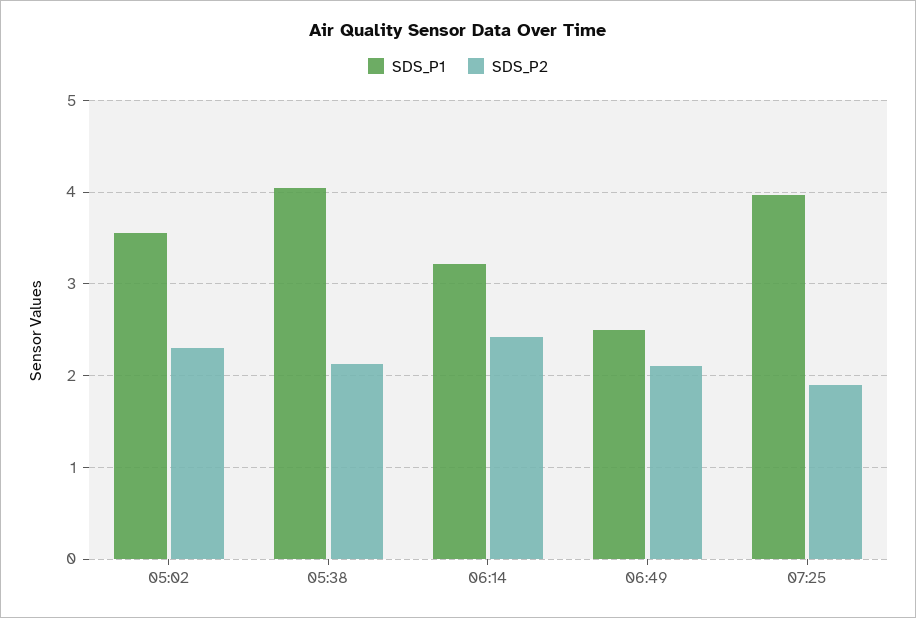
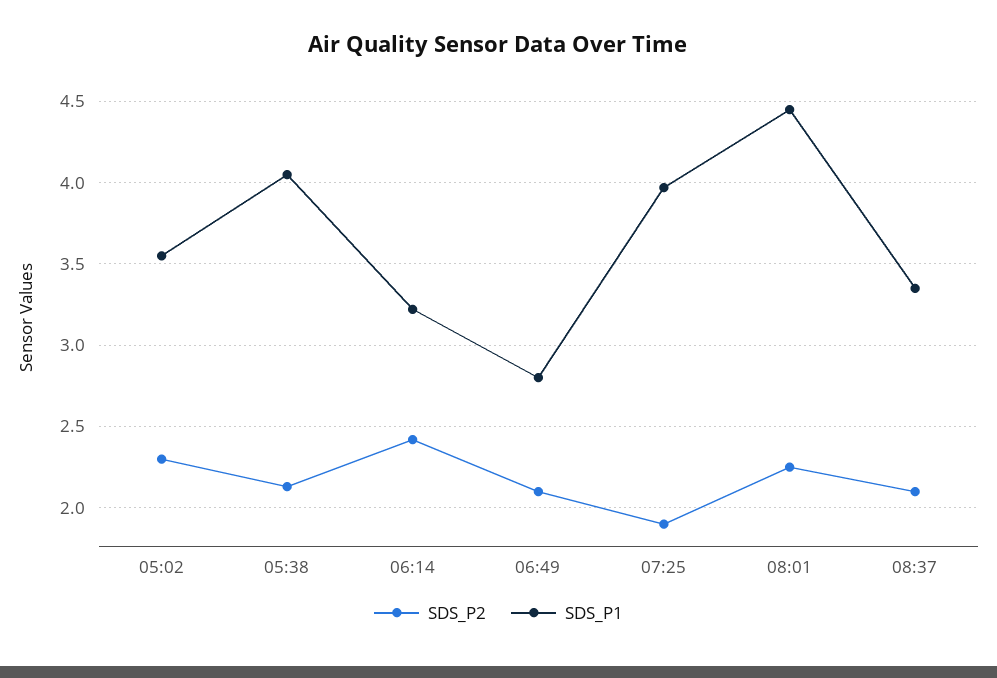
SDS_P1, 06:49: 2.5 -> 2.8
SDS_P2, 08:01: none -> 2.25
SDS_P1, 08:01: none -> 4.45
SDS_P2, 08:37: none -> 2.1
SDS_P1, 08:37: none -> 3.35

